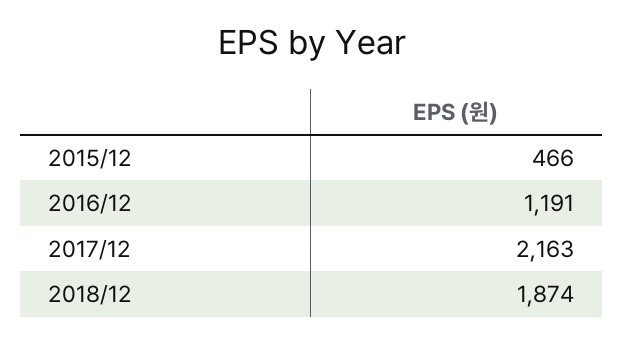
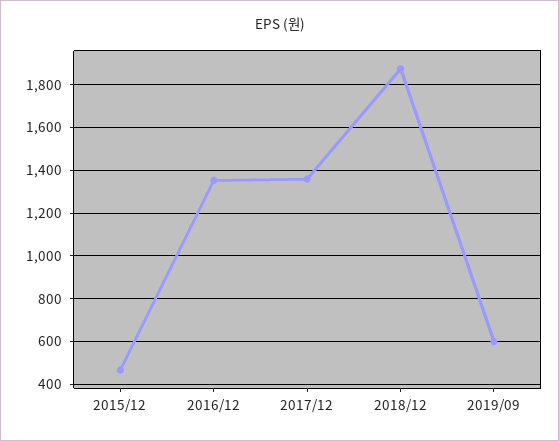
2016/12: 1191 -> 1350
2017/12: 2163 -> 1350
2019/09: none -> 600

